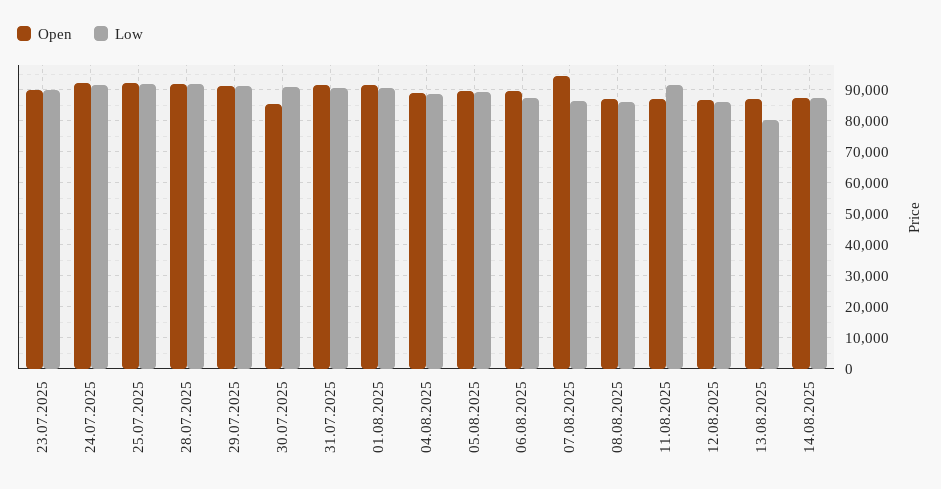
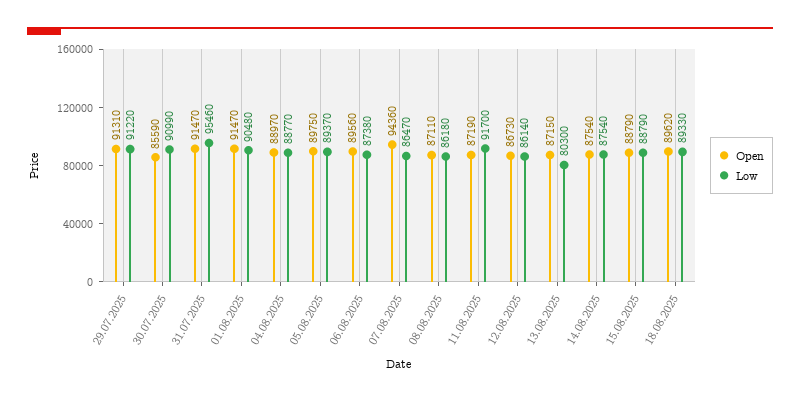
Open, 23.07.2025: 90000 -> none
Low, 23.07.2025: 90000 -> none
Open, 24.07.2025: 92000 -> none
Low, 24.07.2025: 92000 -> none
Open, 25.07.2025: 92000 -> none
Low, 25.07.2025: 92000 -> none
Open, 28.07.2025: 92000 -> none
Low, 28.07.2025: 92000 -> none
Low, 31.07.2025: 90000 -> 95460
Open, 15.08.2025: none -> 88790
Low, 15.08.2025: none -> 88790
Open, 18.08.2025: none -> 89620
Low, 18.08.2025: none -> 89330

